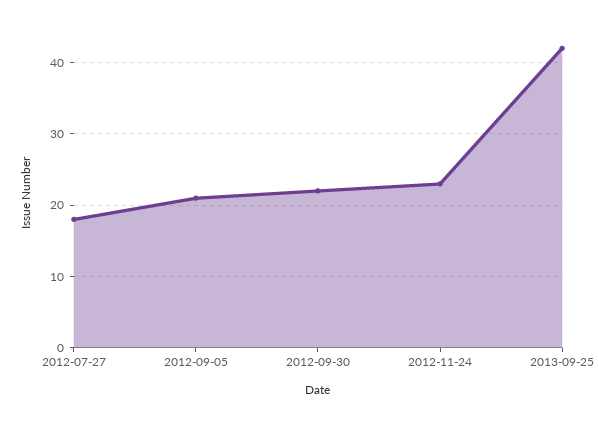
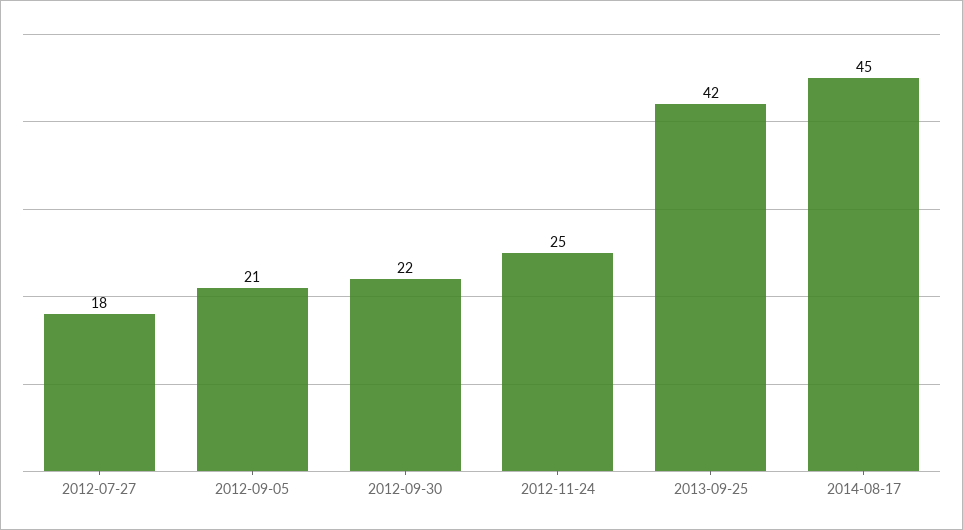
2012-11-24: 23 -> 25
2014-08-17: none -> 45

